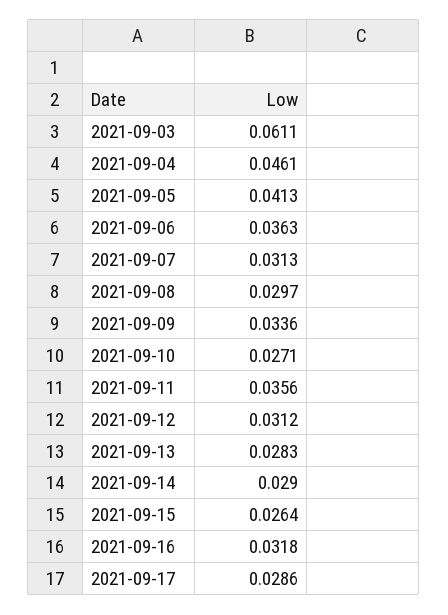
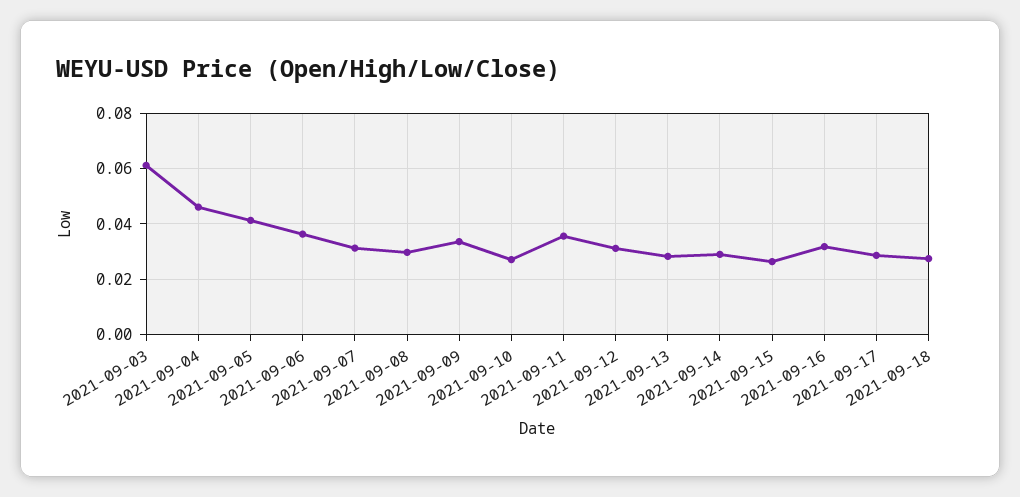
2021-09-18: none -> 0.0275

